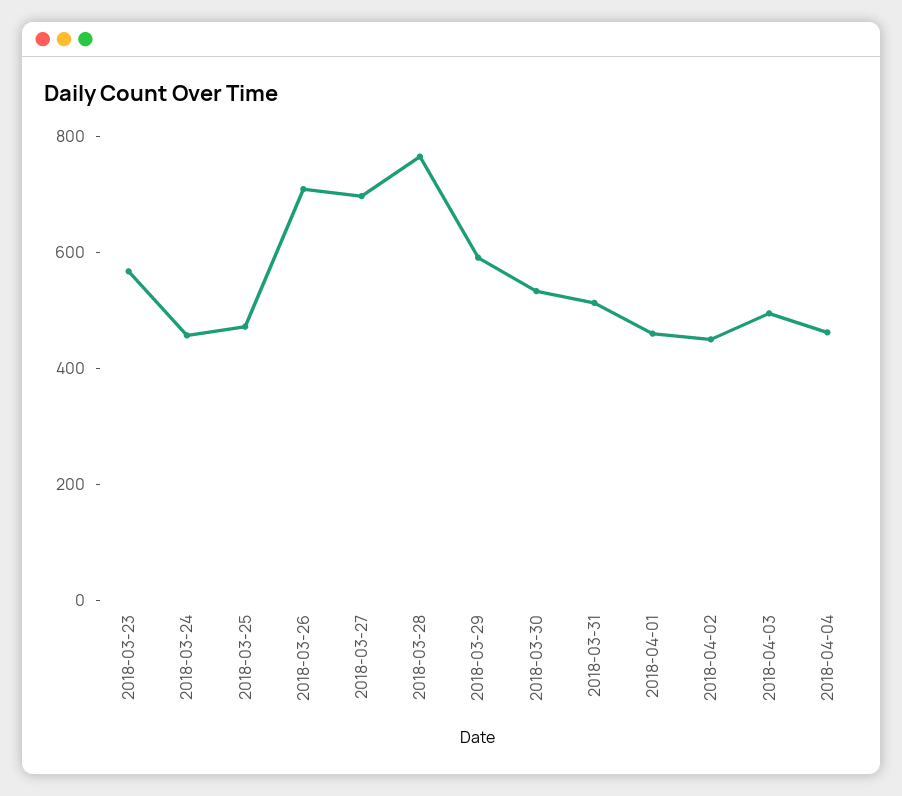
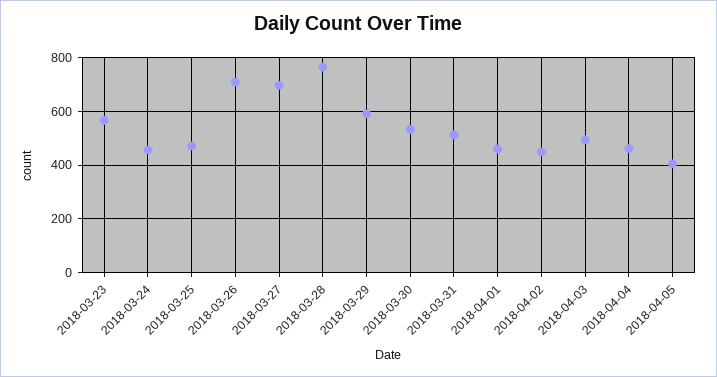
2018-04-05: none -> 400

